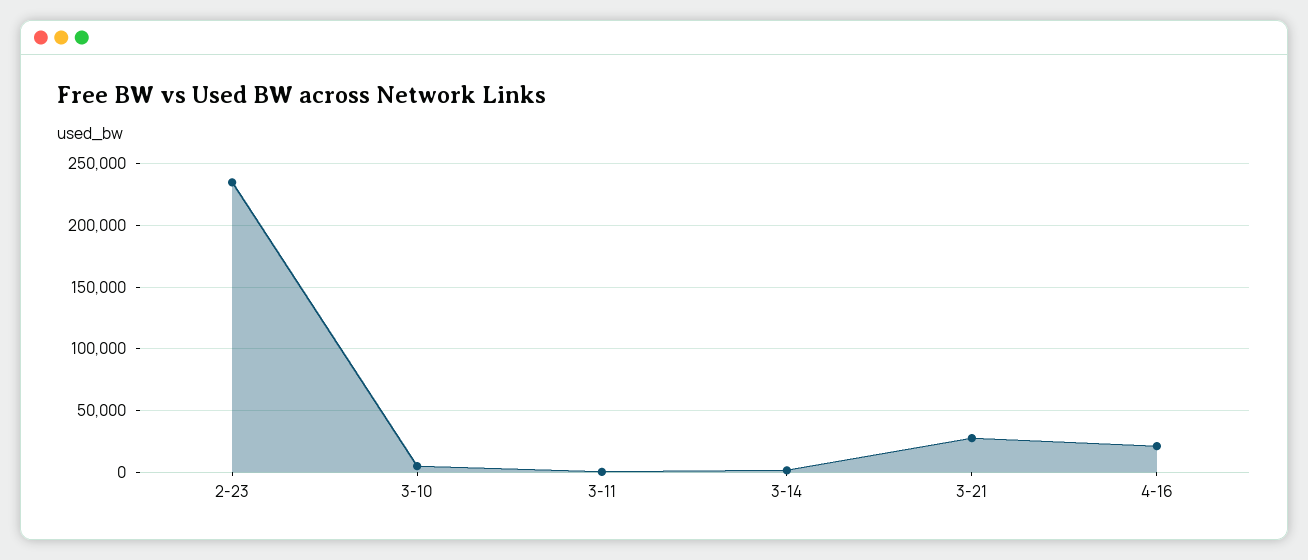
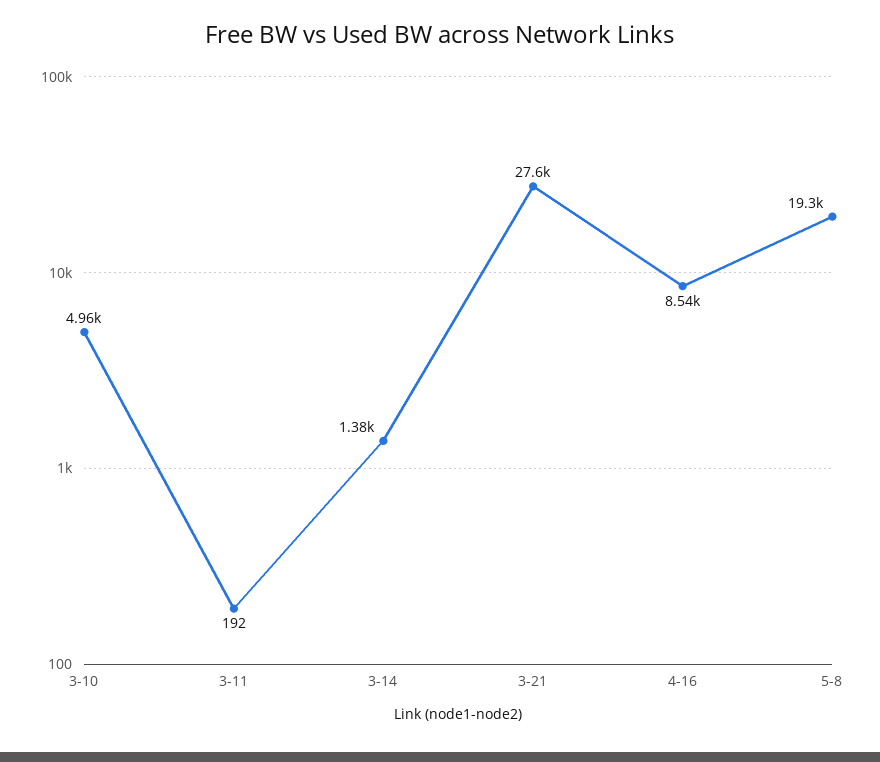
2-23: 235000 -> none
4-16: 20000 -> 8540
5-8: none -> 19300

